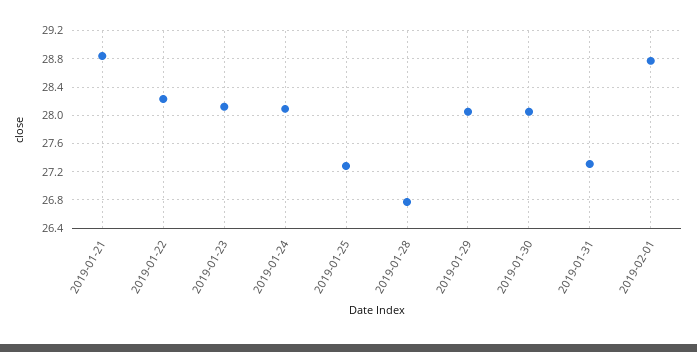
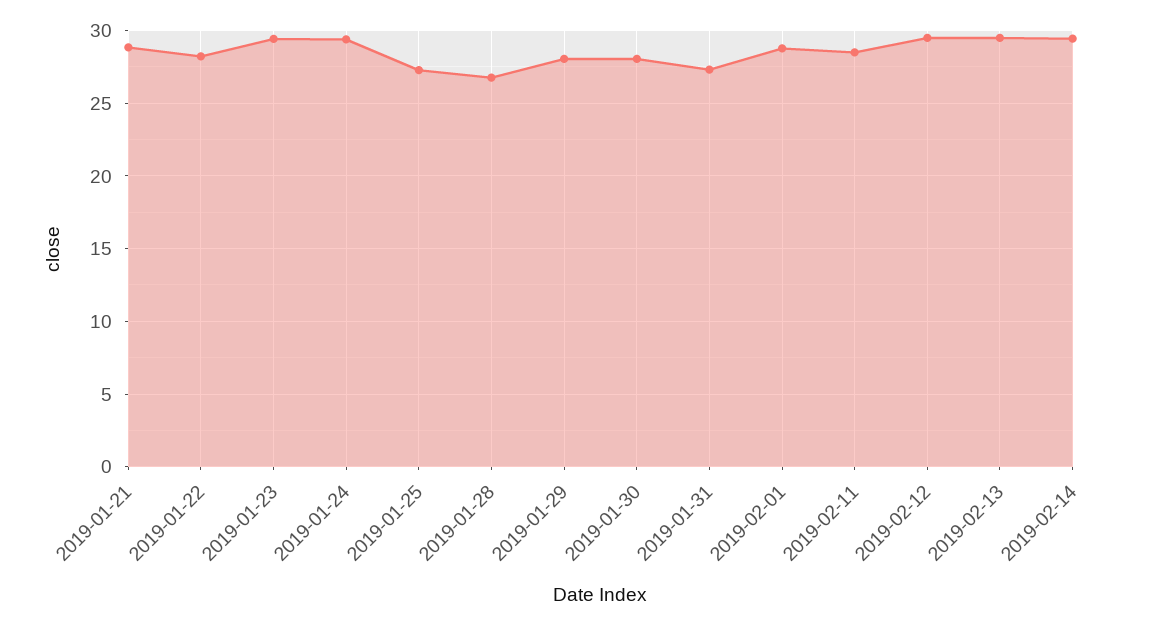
2019-01-23: 28.1 -> 29.5
2019-01-24: 28.1 -> 29.5
2019-02-11: none -> 28.5
2019-02-12: none -> 29.5
2019-02-13: none -> 29.5
2019-02-14: none -> 29.5

